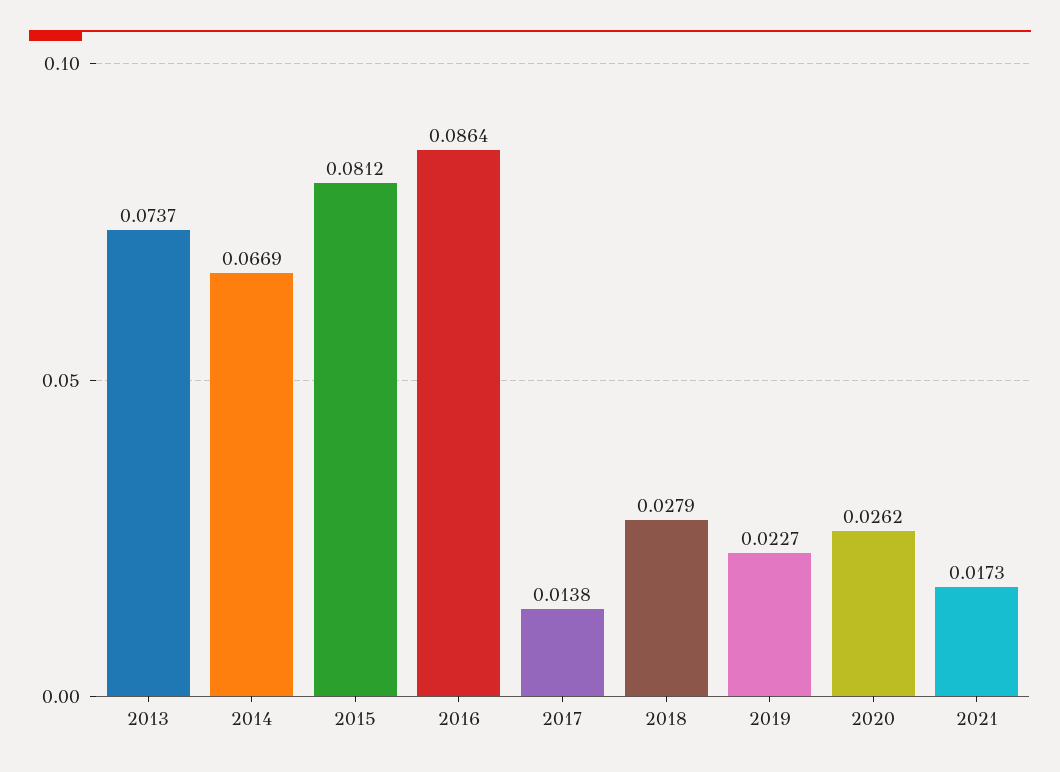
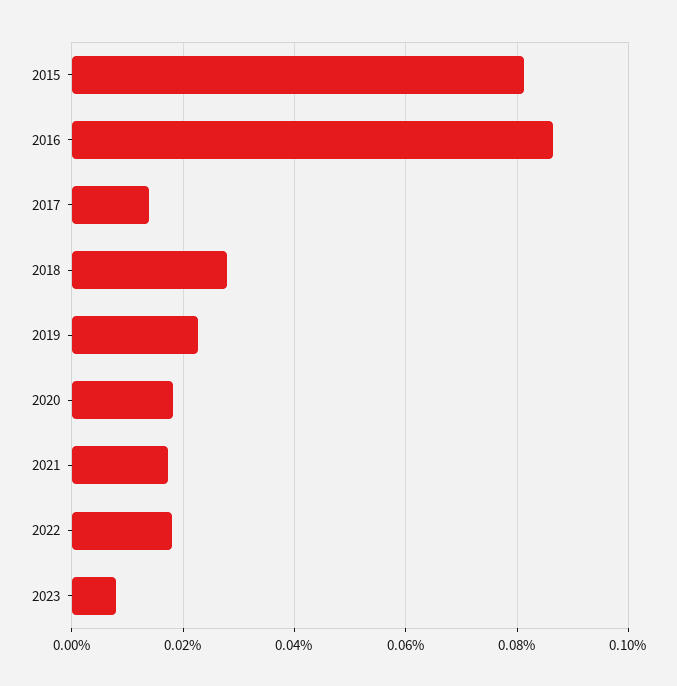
2013: 0.0737 -> none
2014: 0.0669 -> none
2020: 0.0262 -> 0.018
2022: none -> 0.018
2023: none -> 0.008

